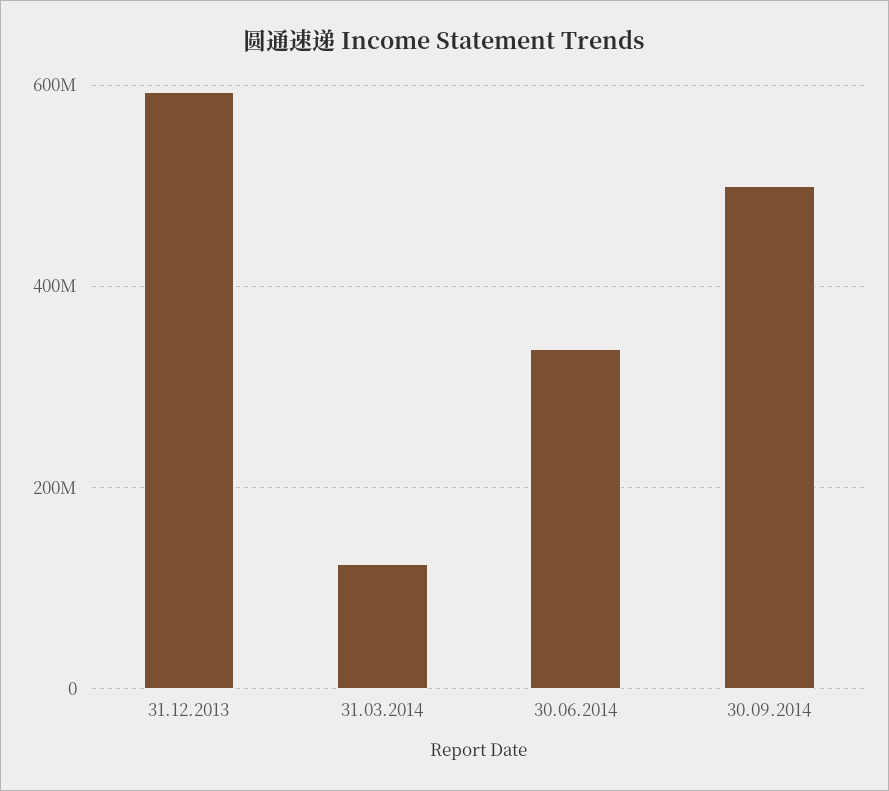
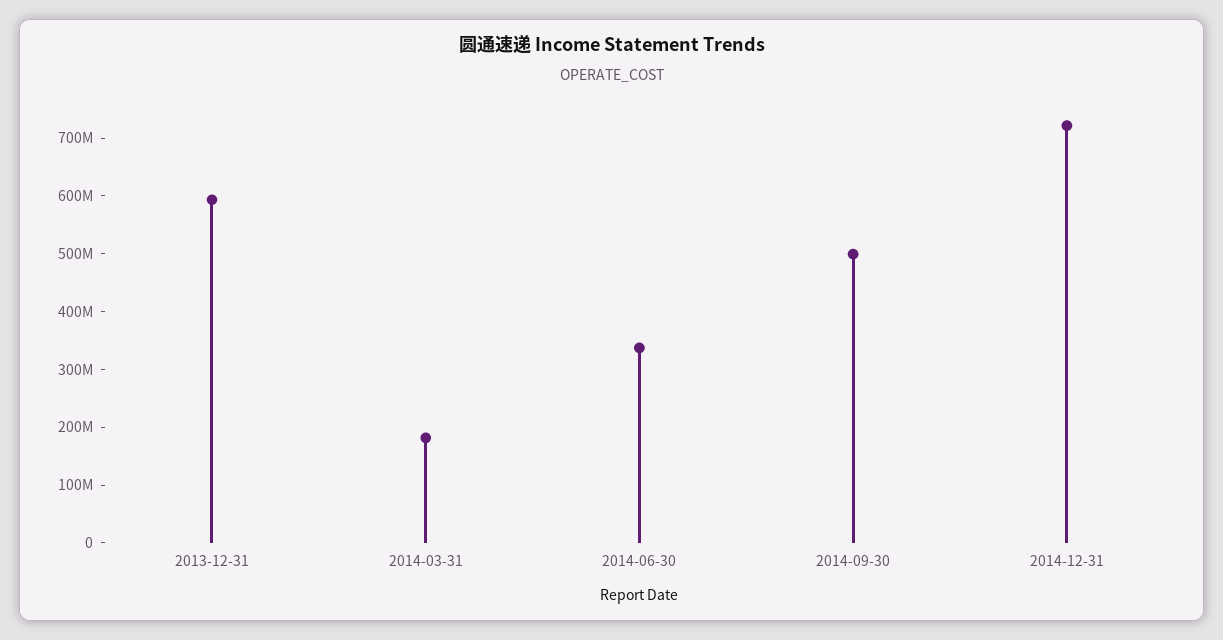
31.03.2014: 120000000 -> 180000000
2014-12-31: none -> 720000000

